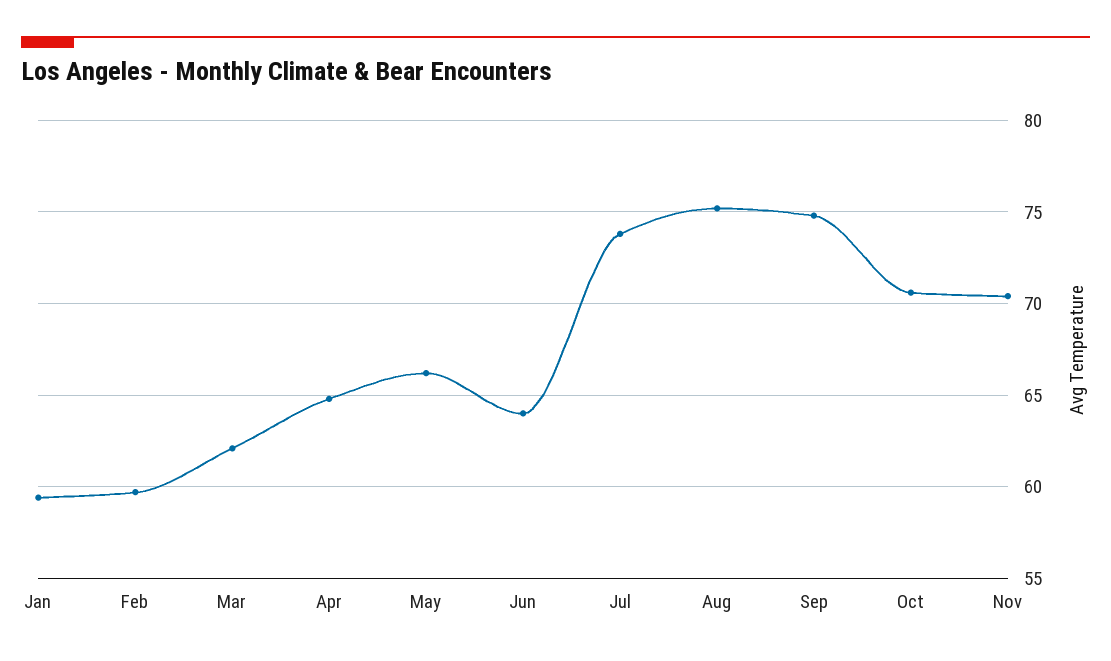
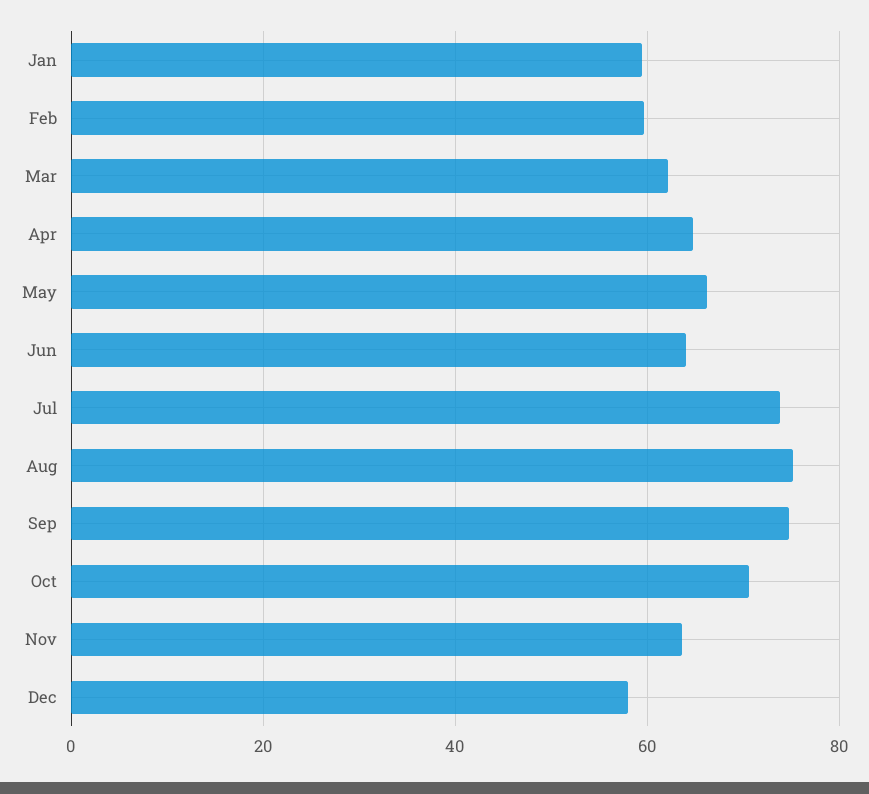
Nov: 70.5 -> 64
Dec: none -> 58

